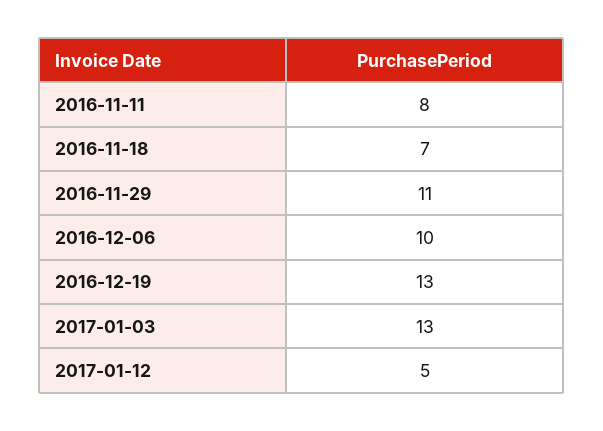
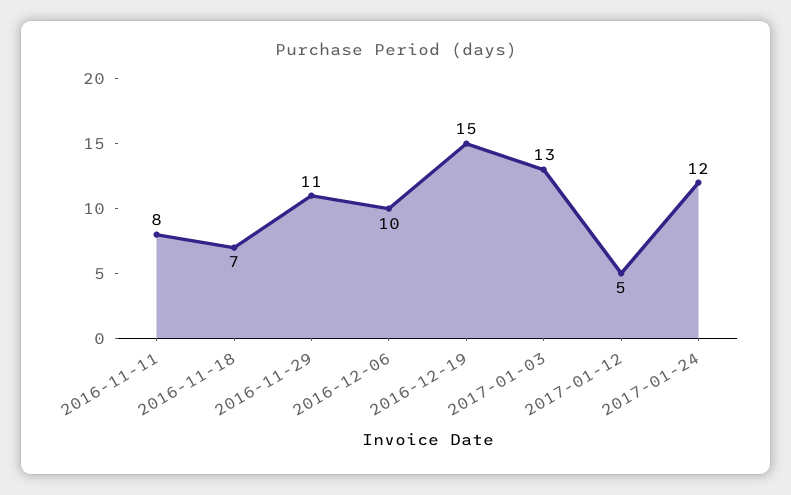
2016-12-19: 13 -> 15
2017-01-24: none -> 12

